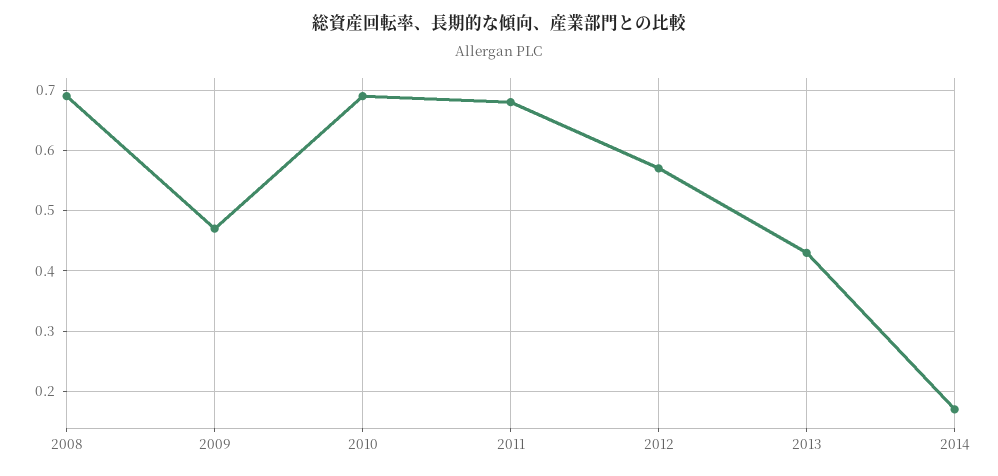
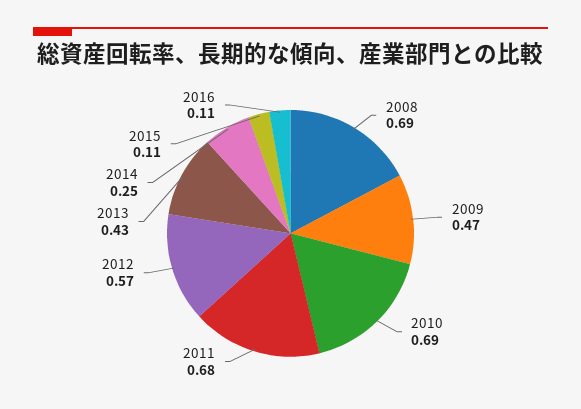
2014: 0.17 -> 0.25
2015: none -> 0.11
2016: none -> 0.11

